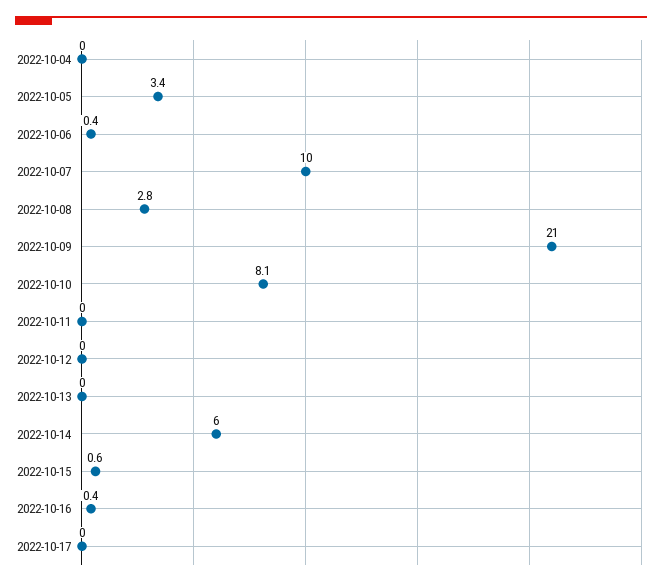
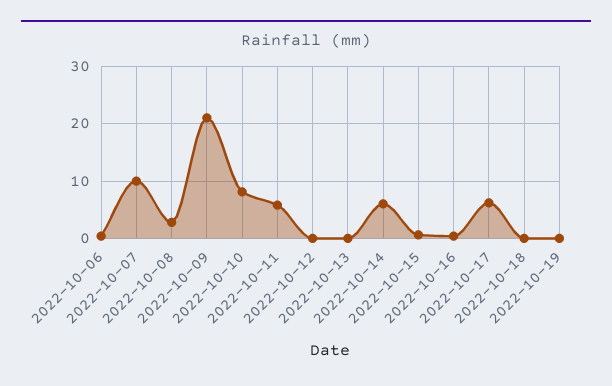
2022-10-04: 0 -> none
2022-10-05: 3.4 -> none
2022-10-11: 0 -> 6
2022-10-17: 0 -> 6
2022-10-18: none -> 0
2022-10-19: none -> 0

